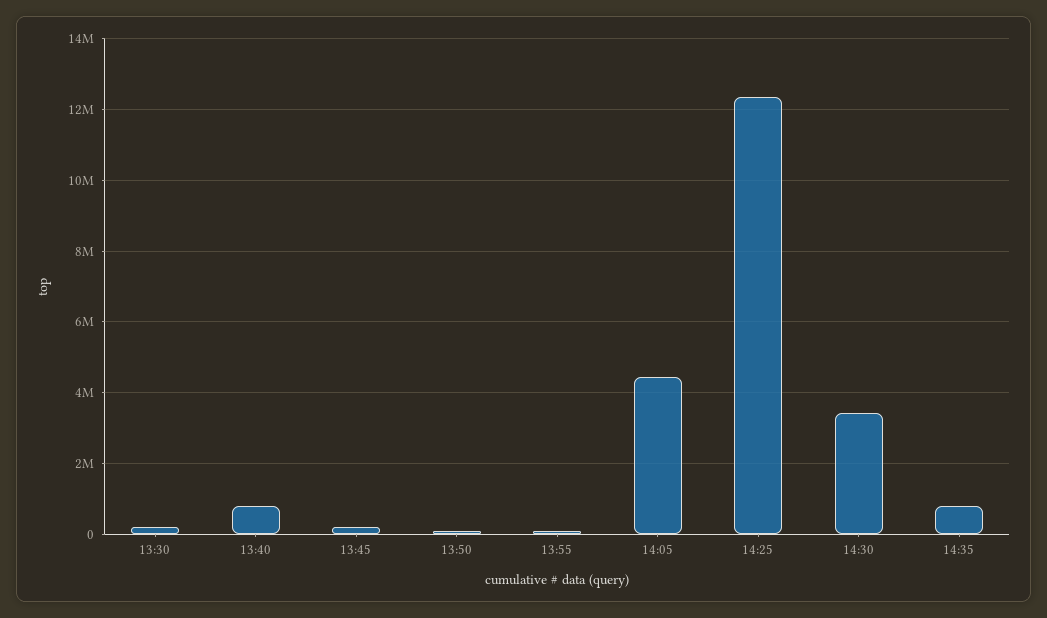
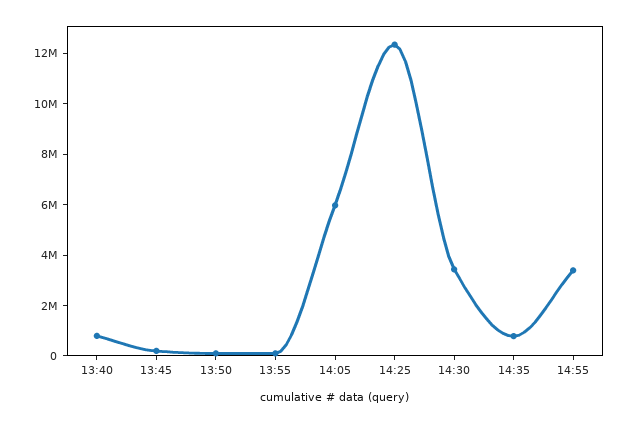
13:30: 200000 -> none
14:05: 4400000 -> 6000000
14:55: none -> 3500000

